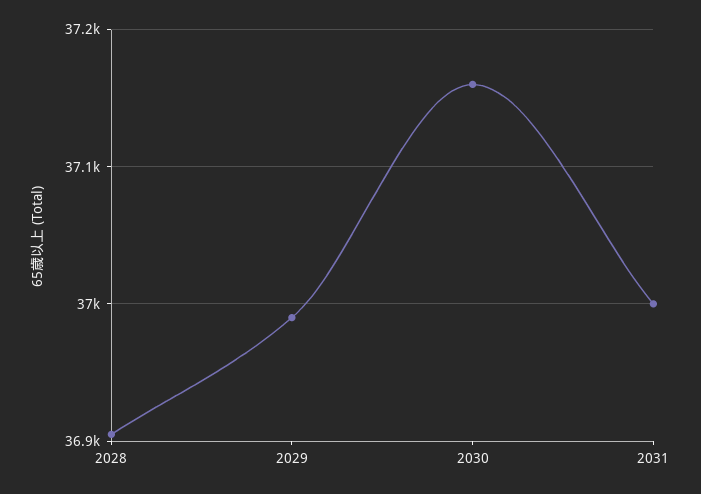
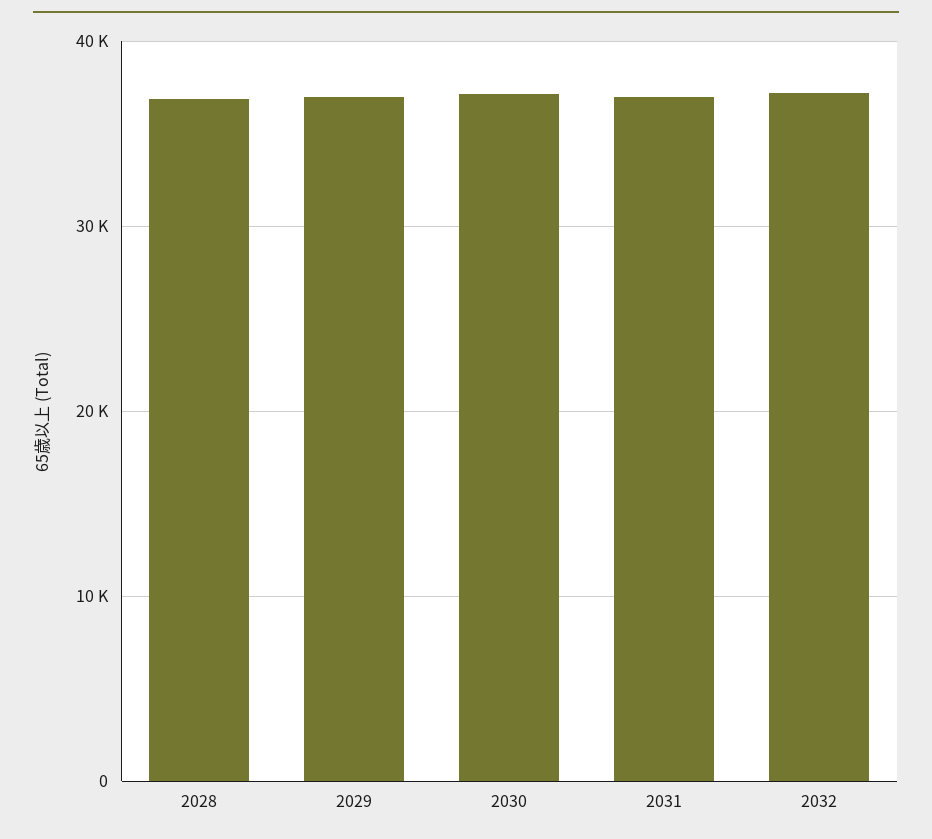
2032: none -> 37000

